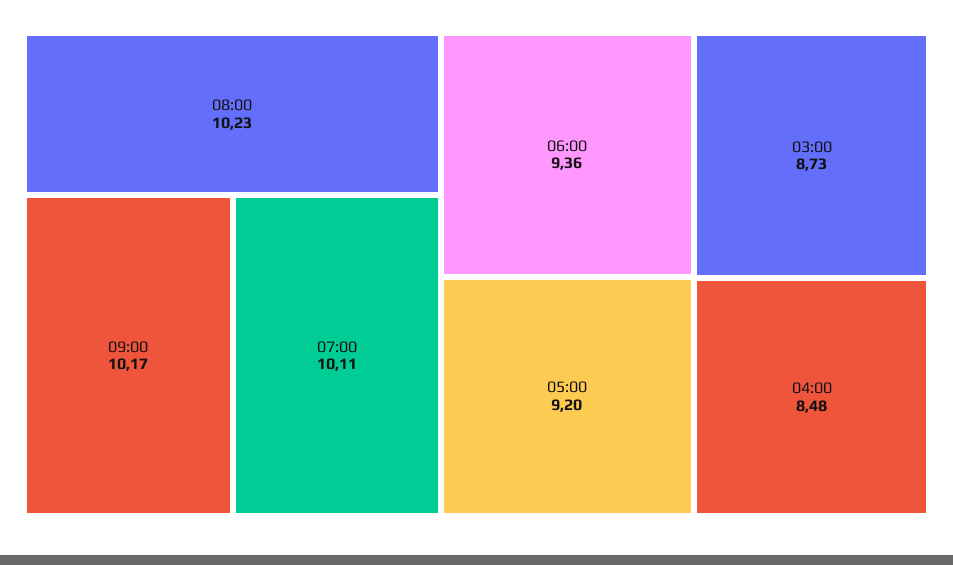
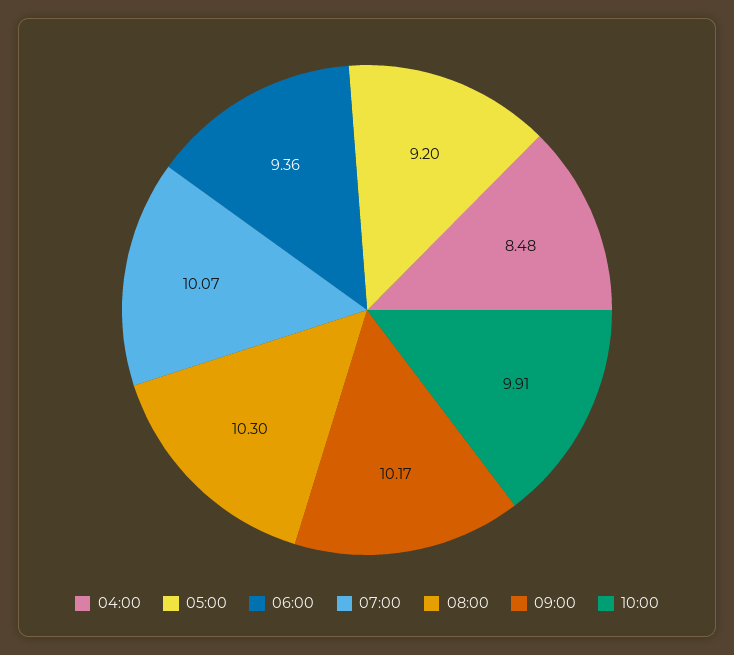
08:00: 10.23 -> 10.3
07:00: 10.11 -> 10.07
03:00: 8.73 -> none
10:00: none -> 9.91

